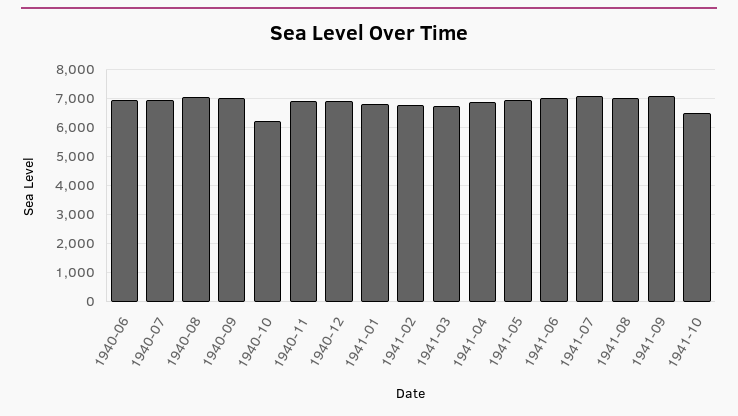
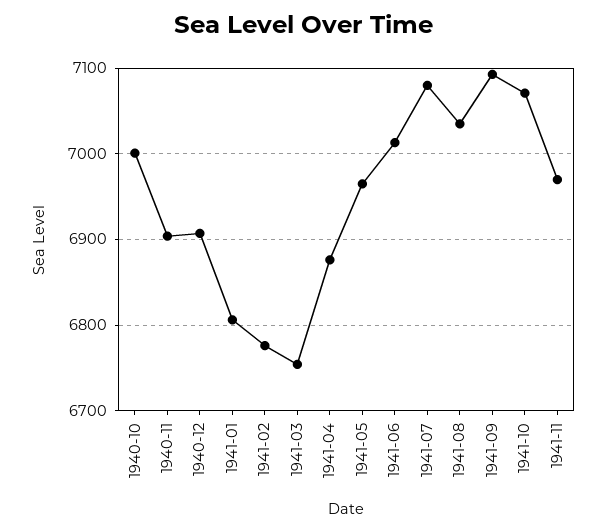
1940-06: 7000 -> none
1940-07: 7000 -> none
1940-08: 7000 -> none
1940-09: 7000 -> none
1940-10: 6250 -> 7000
1941-10: 6500 -> 7070
1941-11: none -> 6970

